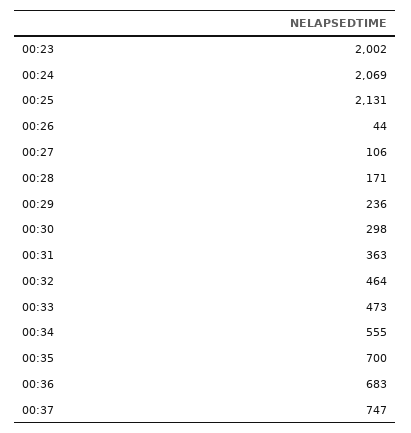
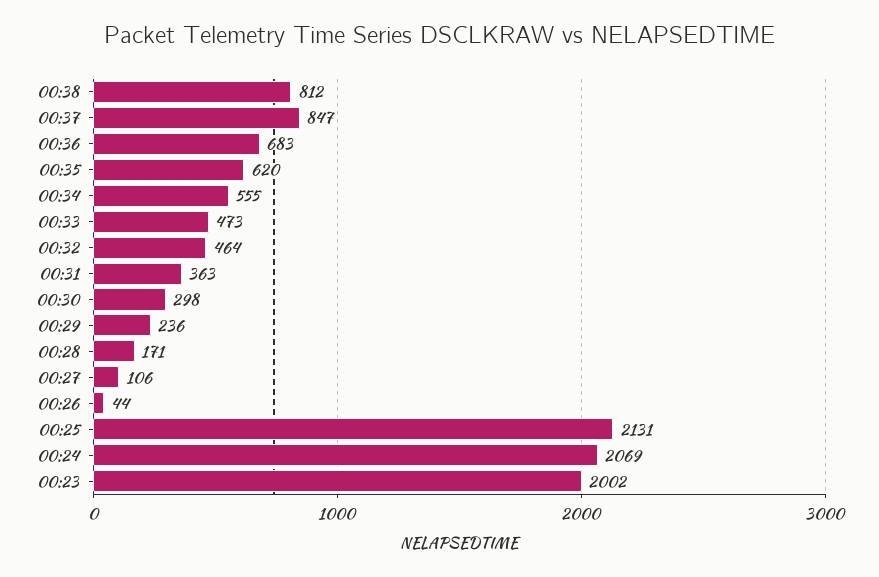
00:35: 700 -> 620
00:37: 747 -> 847
00:38: none -> 812

